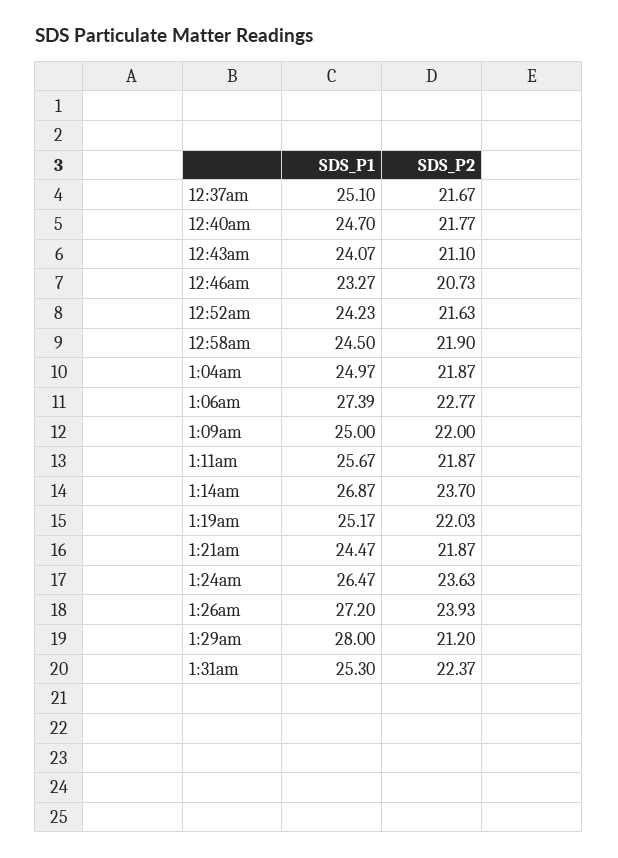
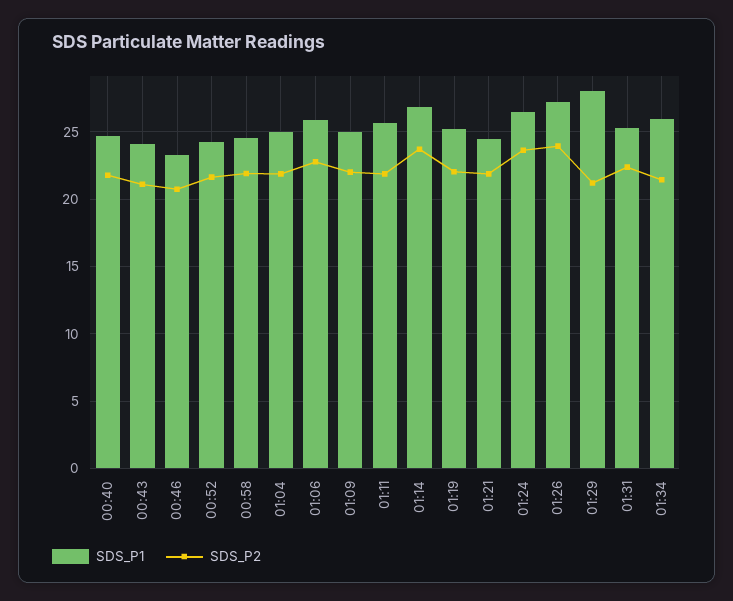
SDS_P1, 12:37am: 25.1 -> none
SDS_P2, 12:37am: 21.67 -> none
SDS_P1, 1:06am: 27.39 -> 26
SDS_P1, 01:34: none -> 26
SDS_P2, 01:34: none -> 21.5

